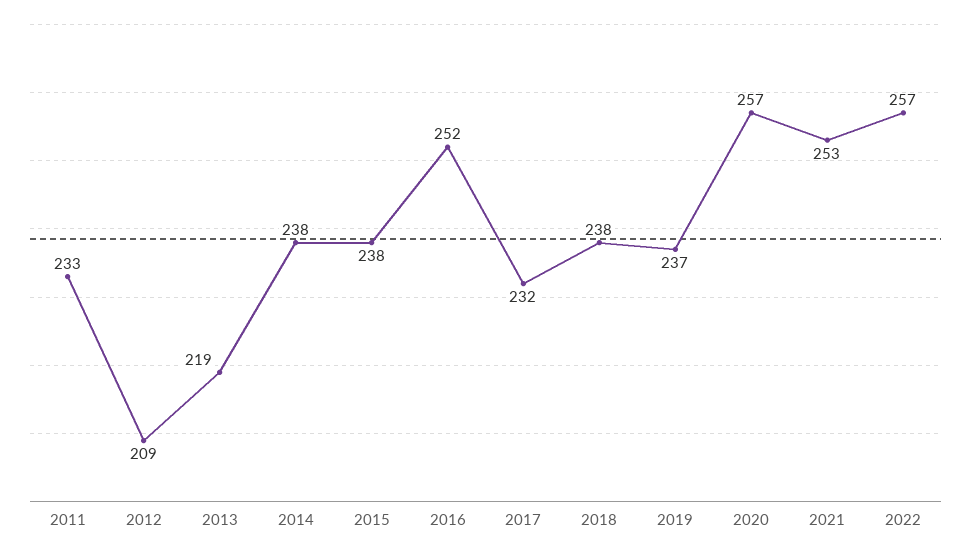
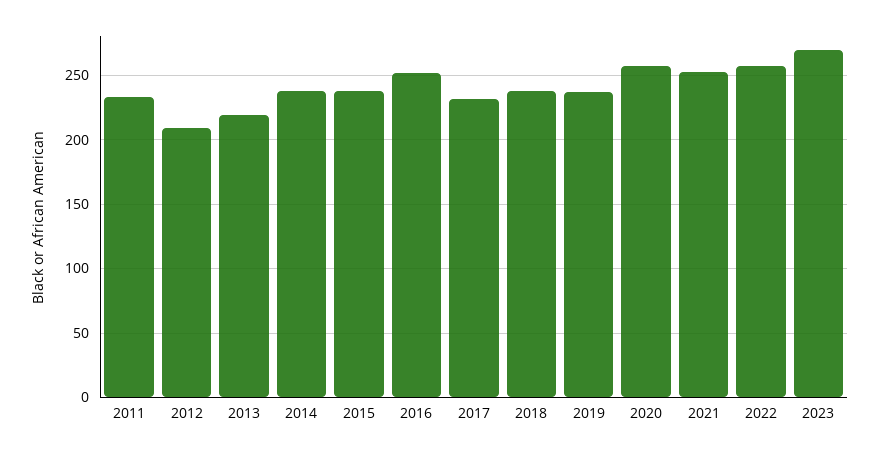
2023: none -> 270

